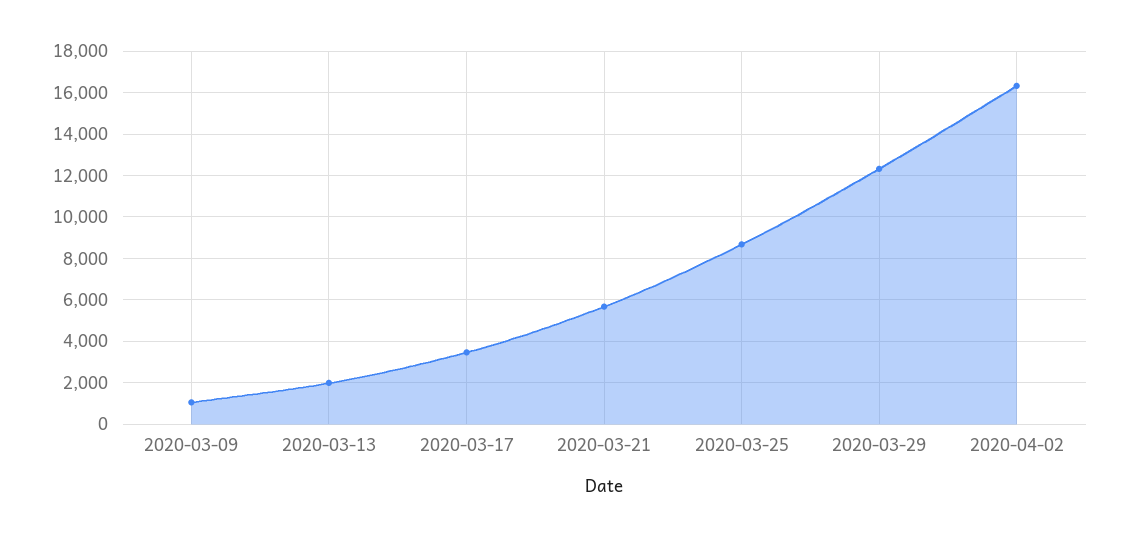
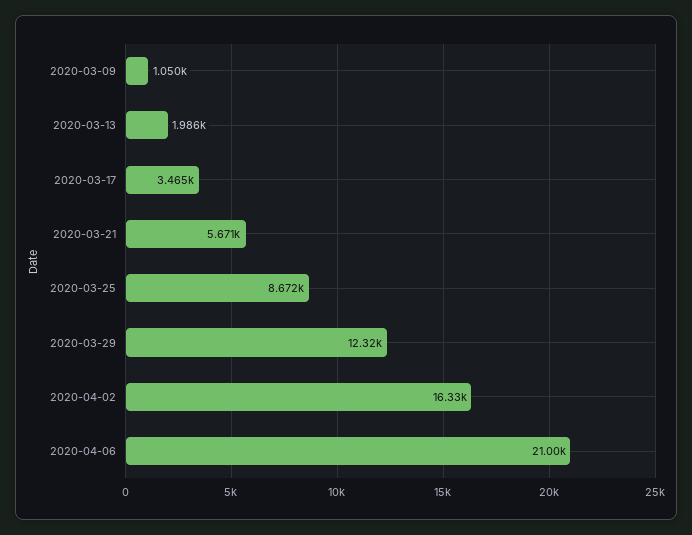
2020-04-06: none -> 21000

